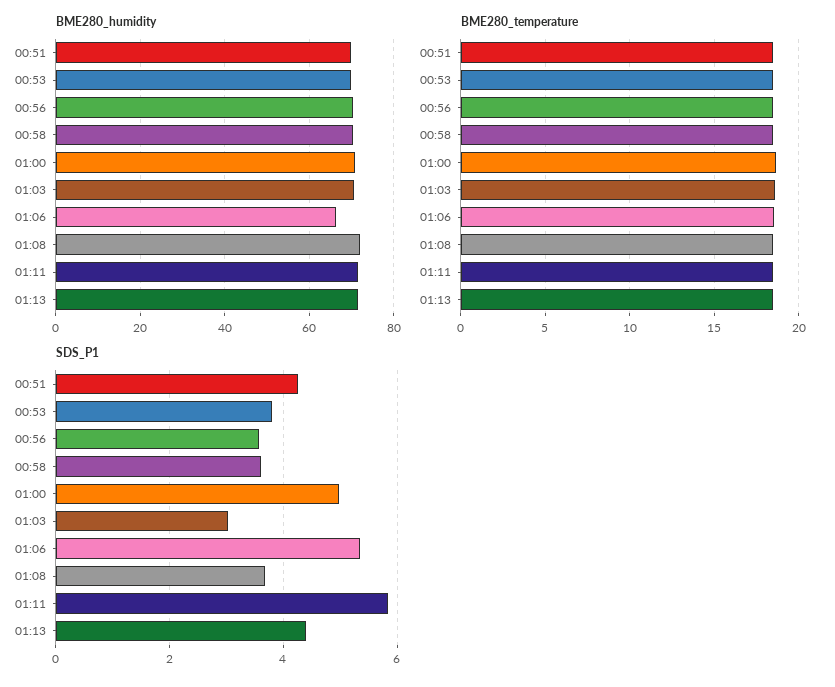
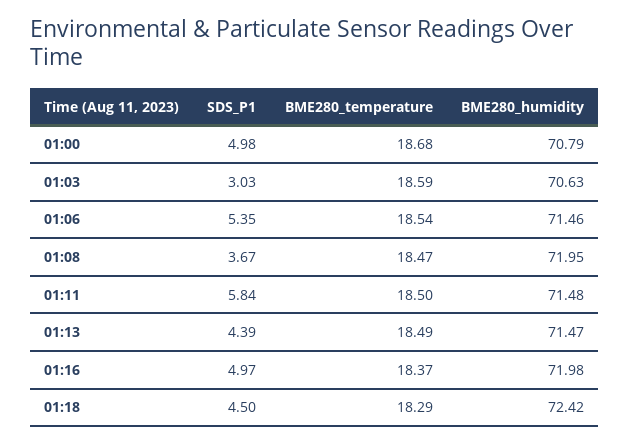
BME280_humidity, 00:51: 70 -> none
BME280_humidity, 00:53: 70 -> none
BME280_humidity, 00:56: 70 -> none
BME280_humidity, 00:58: 70 -> none
BME280_humidity, 01:06: 66 -> 71.46
BME280_temperature, 00:51: 18.5 -> none
BME280_temperature, 00:53: 18.5 -> none
BME280_temperature, 00:56: 18.5 -> none
BME280_temperature, 00:58: 18.5 -> none
SDS_P1, 00:51: 4.2 -> none
SDS_P1, 00:53: 3.8 -> none
SDS_P1, 00:56: 3.6 -> none
SDS_P1, 00:58: 3.6 -> none
SDS_P1, 01:16: none -> 4.97
BME280_temperature, 01:16: none -> 18.37
BME280_humidity, 01:16: none -> 71.98
SDS_P1, 01:18: none -> 4.5
BME280_temperature, 01:18: none -> 18.29
BME280_humidity, 01:18: none -> 72.42

